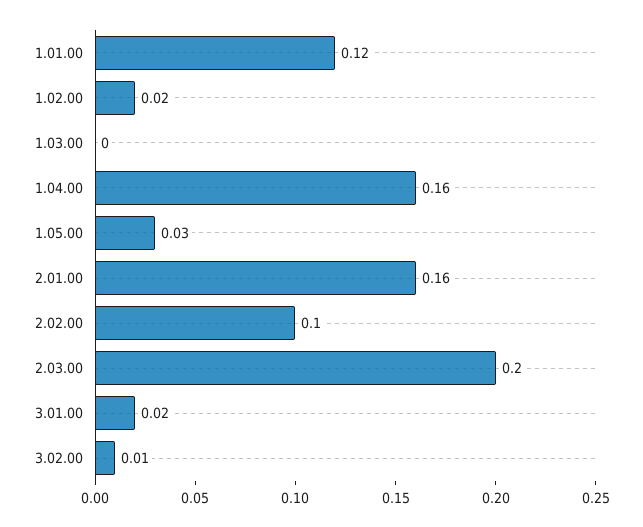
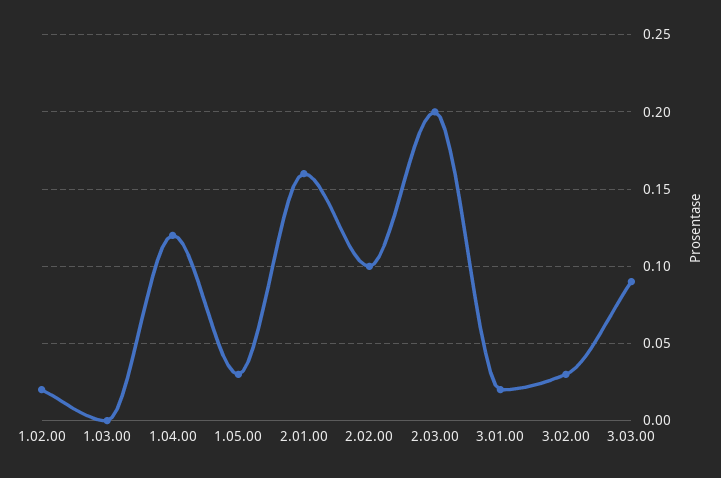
1.01.00: 0.12 -> none
1.04.00: 0.16 -> 0.12
3.02.00: 0.01 -> 0.03
3.03.00: none -> 0.09

